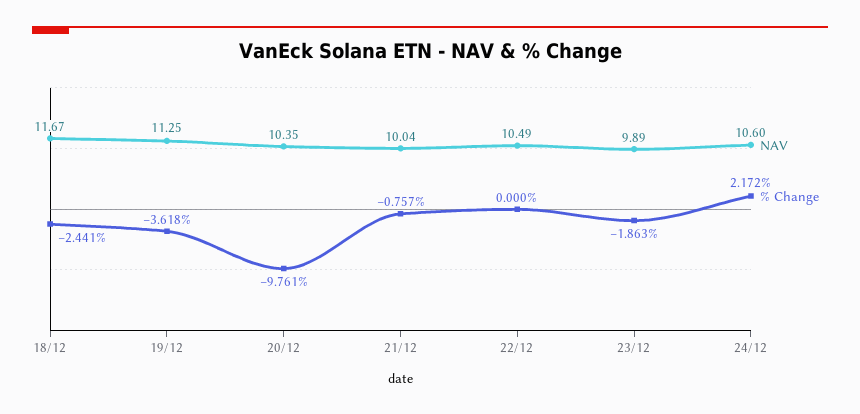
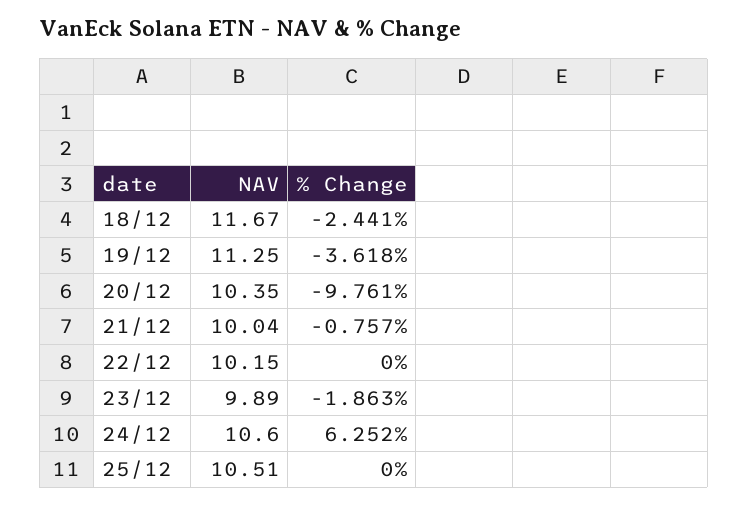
NAV, 22/12: 10.49 -> 10.15
% Change, 24/12: 2.172 -> 6.252
NAV, 25/12: none -> 10.51
% Change, 25/12: none -> 0

